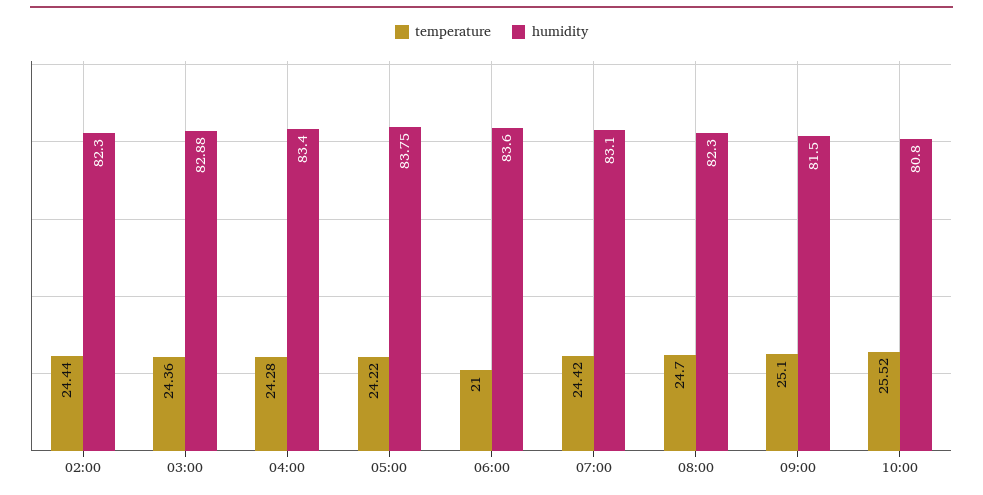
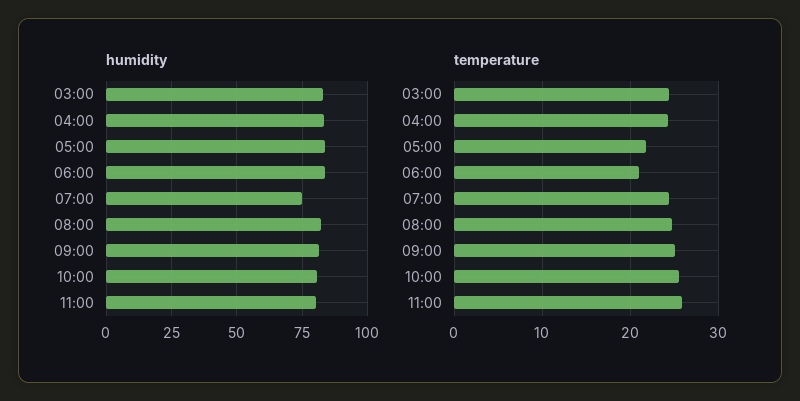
temperature, 02:00: 24.44 -> none
humidity, 02:00: 82.3 -> none
temperature, 05:00: 24.22 -> 22
humidity, 07:00: 83.1 -> 75
humidity, 11:00: none -> 80
temperature, 11:00: none -> 26

